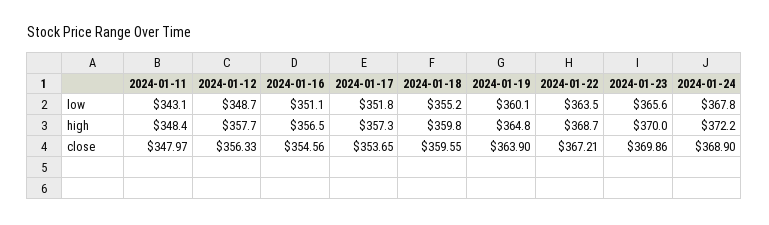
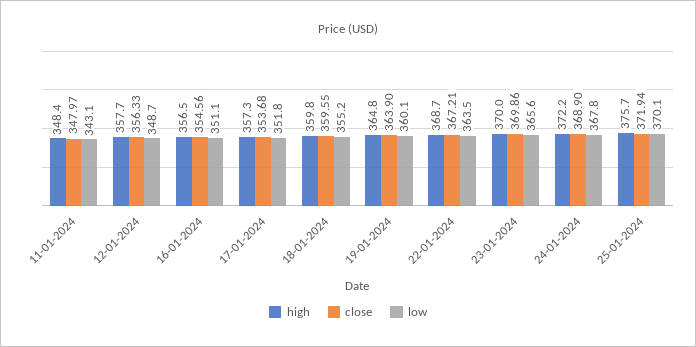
close, 2024-01-17: 353.65 -> 353.68
high, 25-01-2024: none -> 375.7
close, 25-01-2024: none -> 371.94
low, 25-01-2024: none -> 370.1

